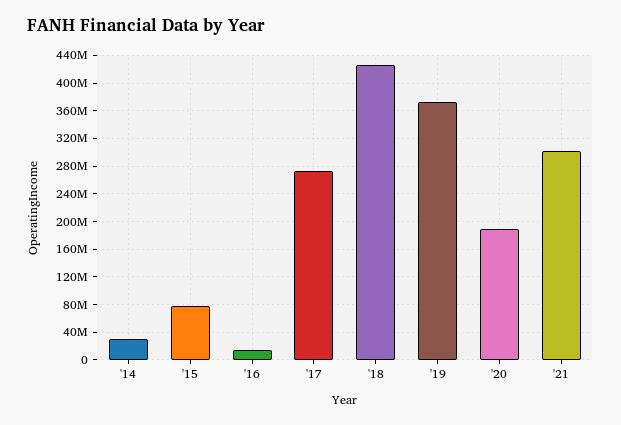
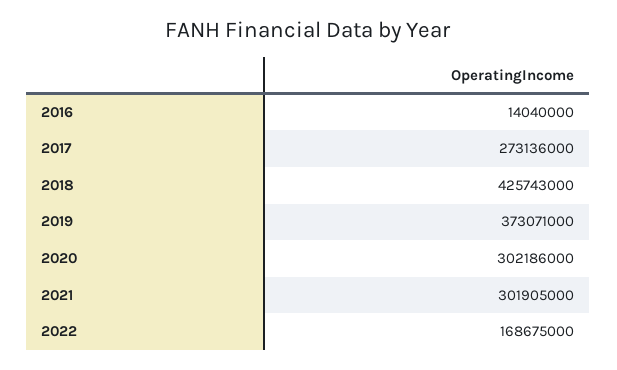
'14: 30000000 -> none
'15: 80000000 -> none
'20: 190000000 -> 302186000
2022: none -> 168675000

